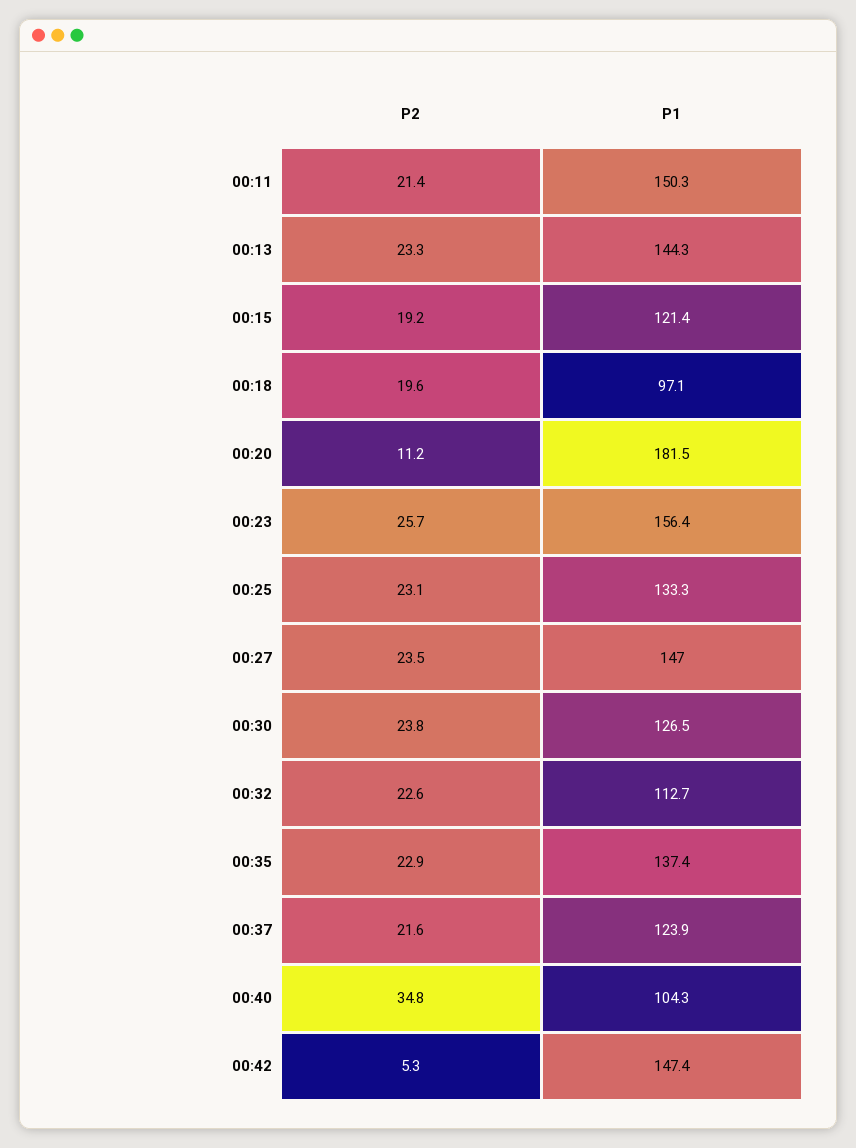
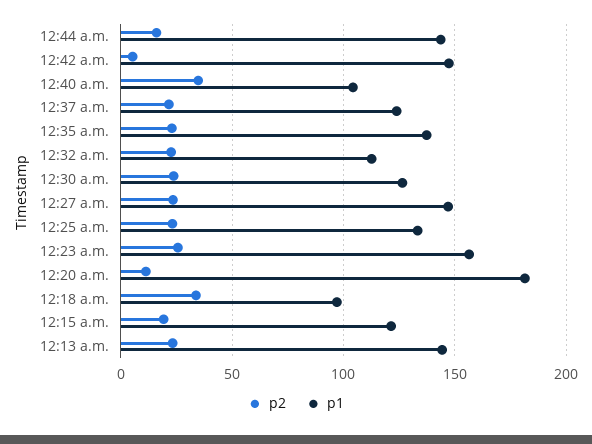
P2, 00:11: 21.4 -> none
P1, 00:11: 150.3 -> none
P2, 00:18: 19.6 -> 35
P2, 12:44 a.m.: none -> 15
P1, 12:44 a.m.: none -> 145

